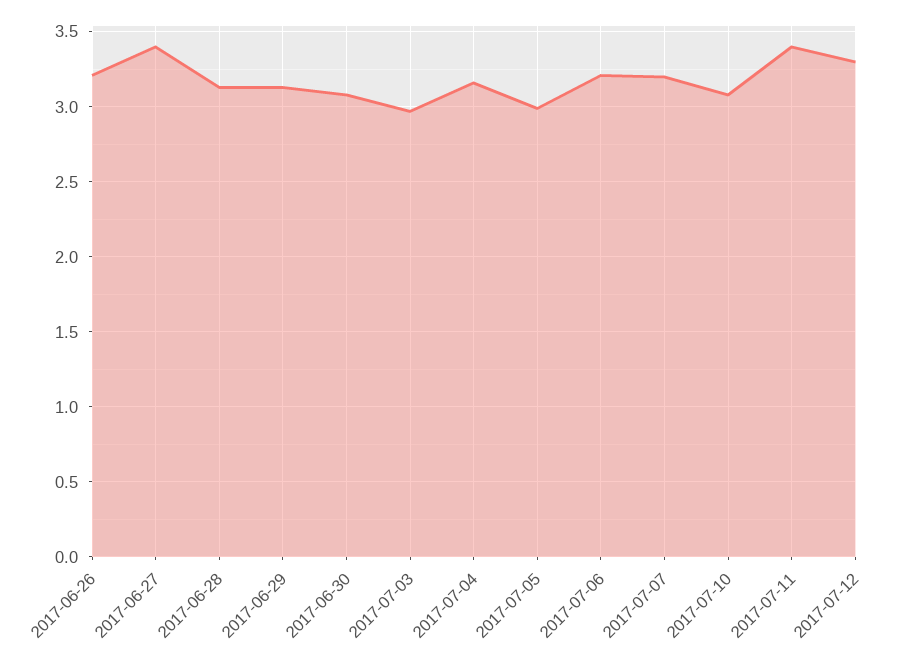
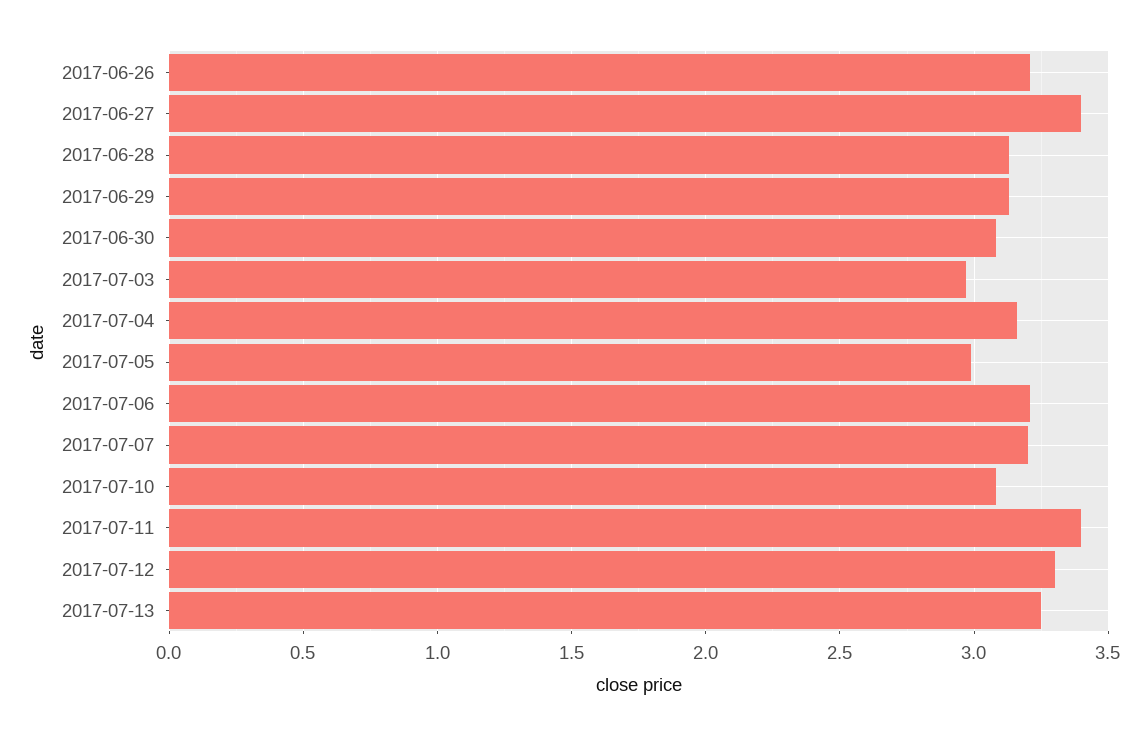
2017-07-13: none -> 3.25

